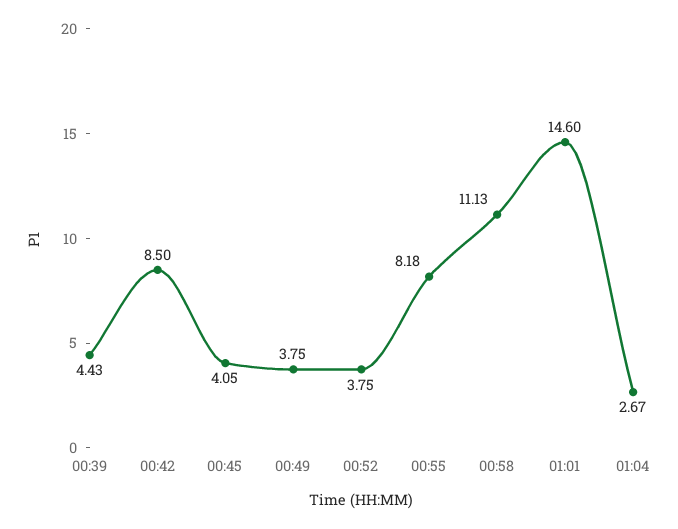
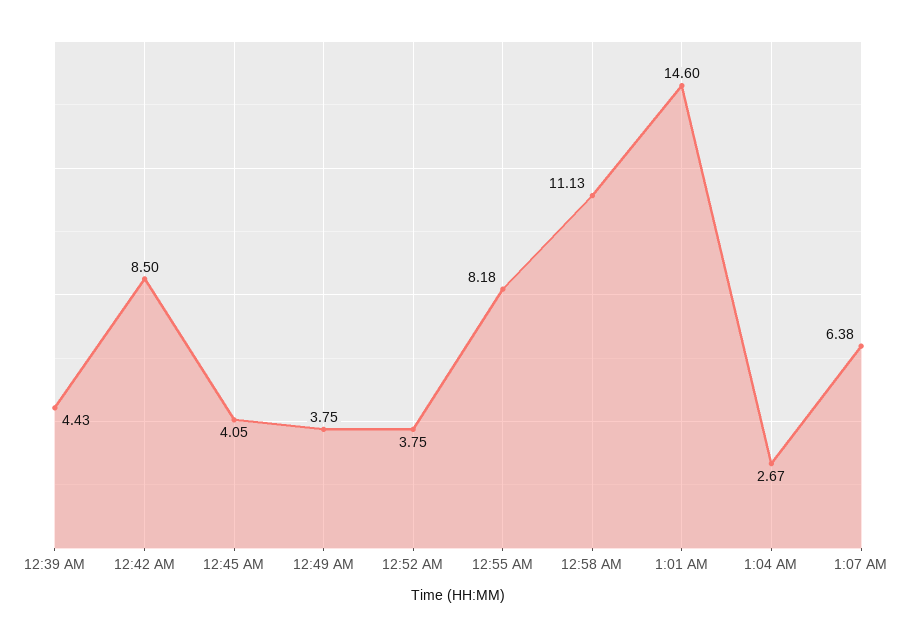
1:07 AM: none -> 6.38

